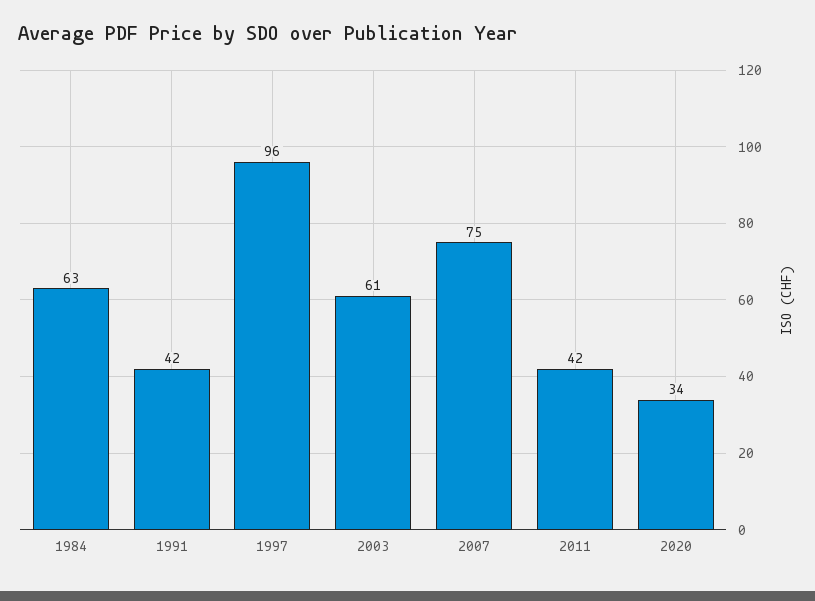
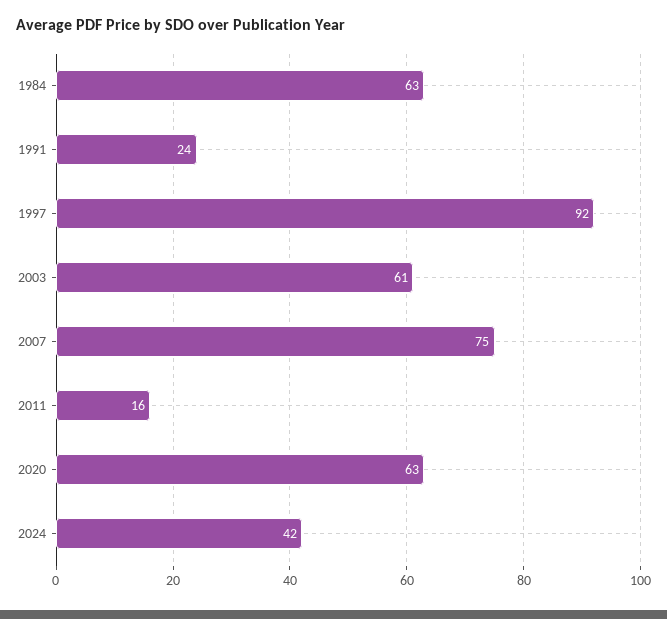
1991: 42 -> 24
1997: 96 -> 92
2011: 42 -> 16
2020: 34 -> 63
2024: none -> 42

